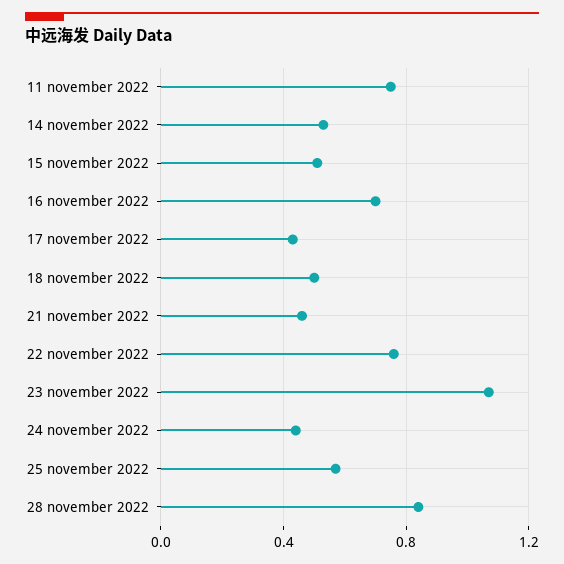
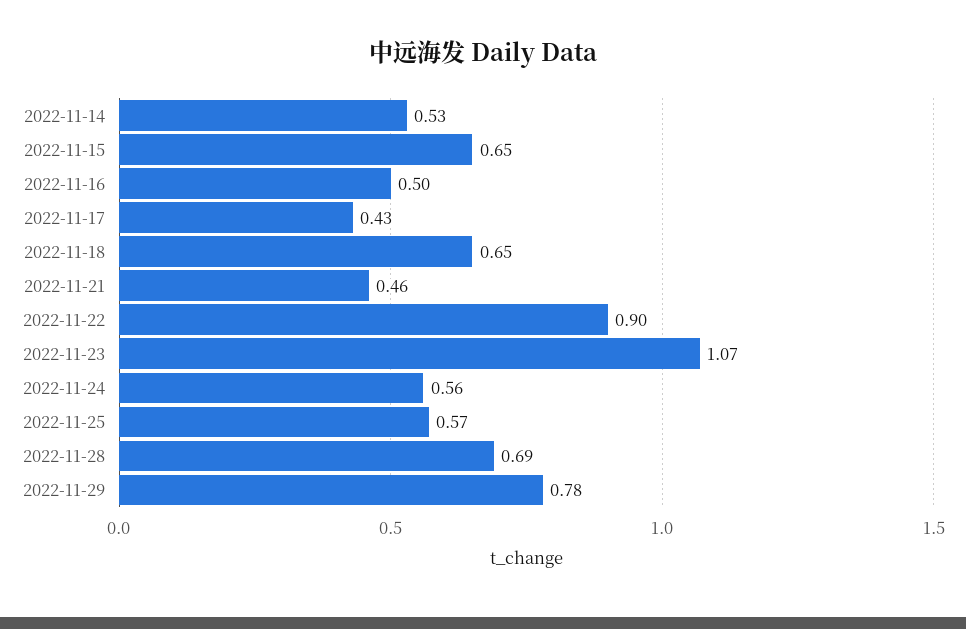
11 november 2022: 0.75 -> none
15 november 2022: 0.5 -> 0.65
16 november 2022: 0.7 -> 0.5
18 november 2022: 0.5 -> 0.65
22 november 2022: 0.75 -> 0.9
24 november 2022: 0.45 -> 0.56
28 november 2022: 0.85 -> 0.69
2022-11-29: none -> 0.78

